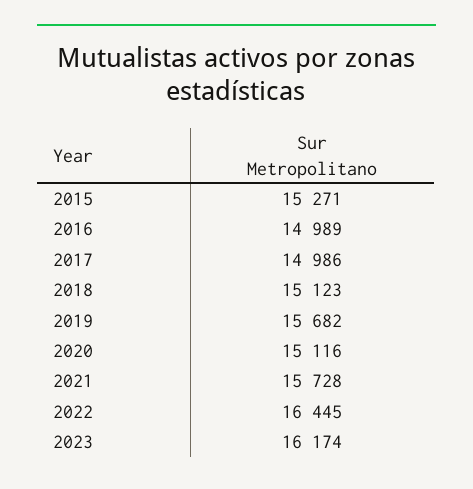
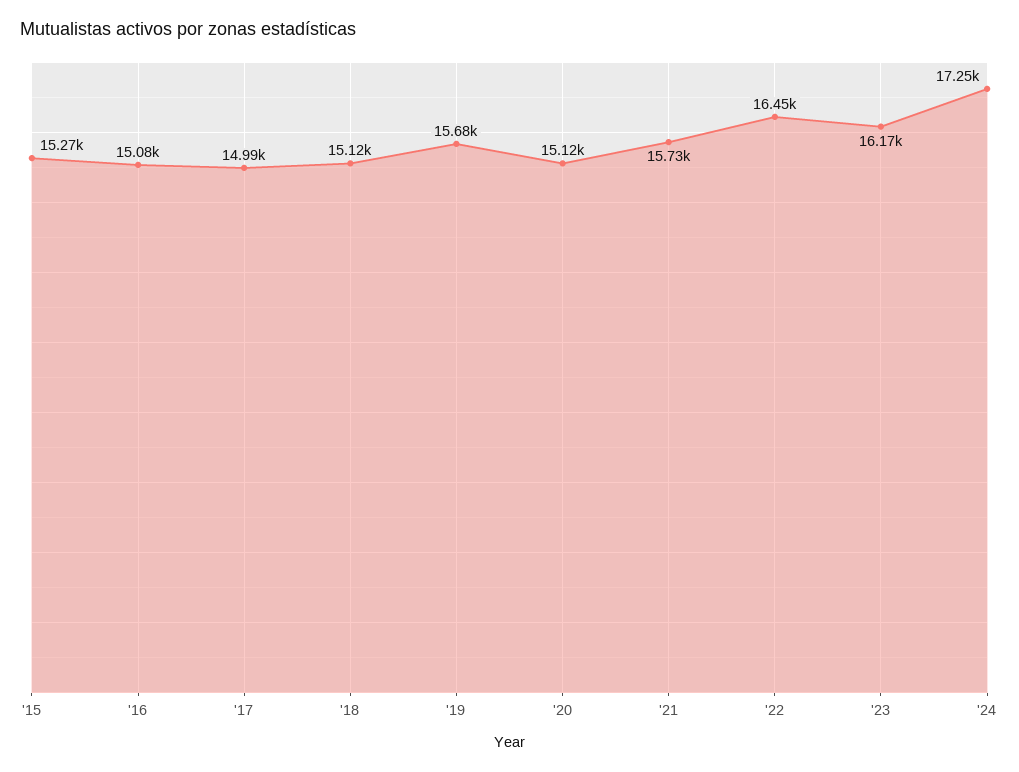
2016: 14989 -> 15080
'24: none -> 17250

